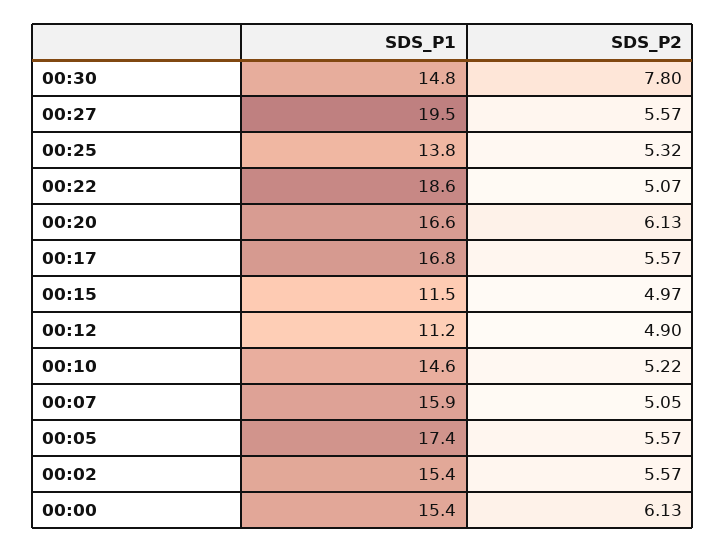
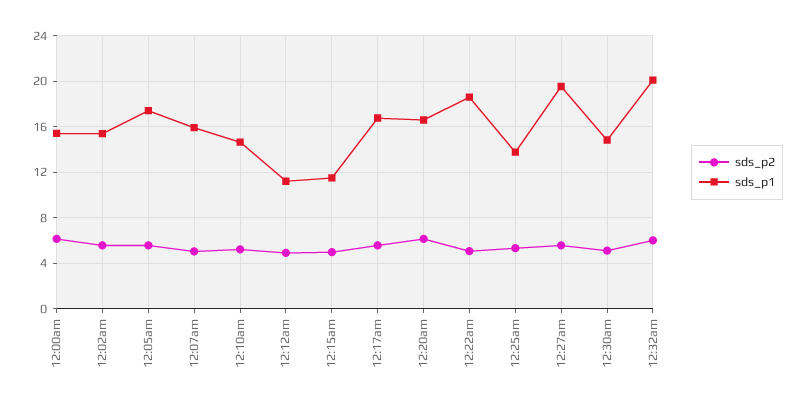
SDS_P2, 00:30: 7.8 -> 5
SDS_P2, 12:32am: none -> 6
SDS_P1, 12:32am: none -> 20

